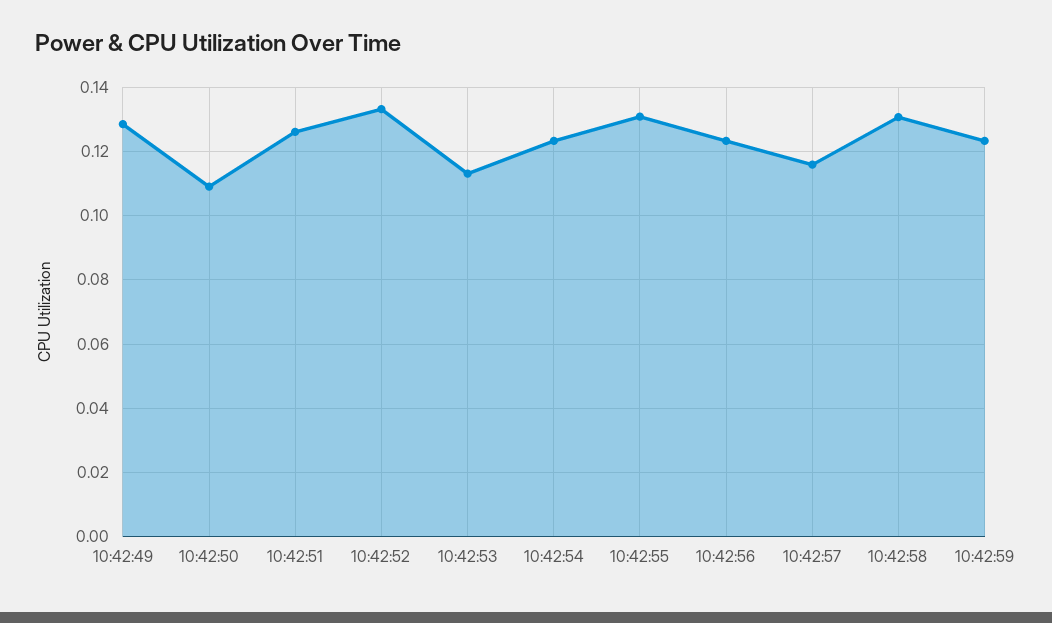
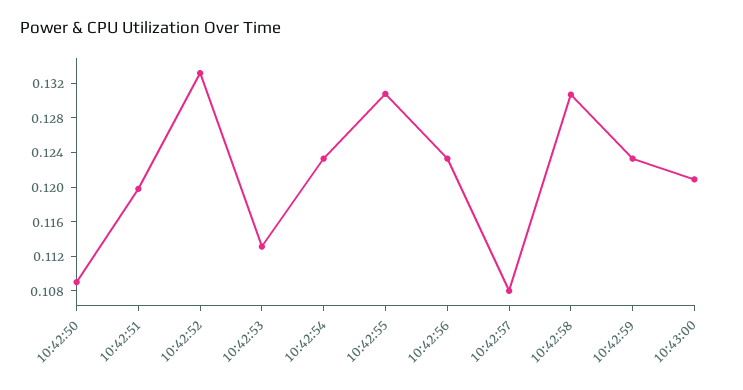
10:42:49: 0.128 -> none
10:42:51: 0.126 -> 0.12
10:42:57: 0.116 -> 0.108
10:43:00: none -> 0.121

